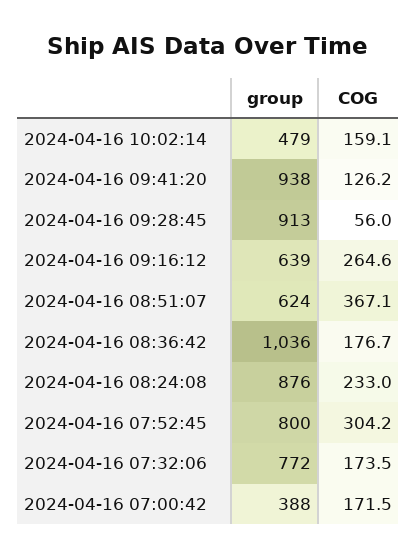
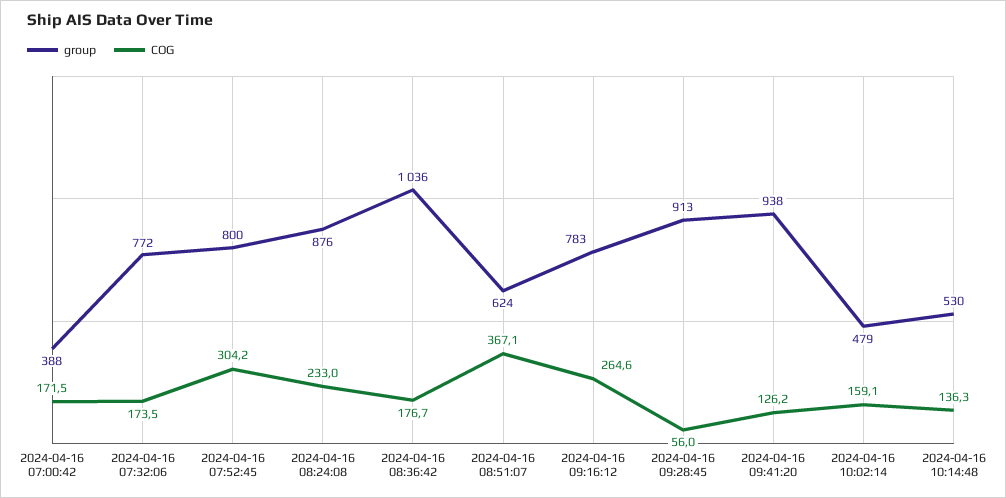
group, 2024-04-16 09:16:12: 639 -> 783
group, 2024-04-16 10:14:48: none -> 530
COG, 2024-04-16 10:14:48: none -> 136.3

